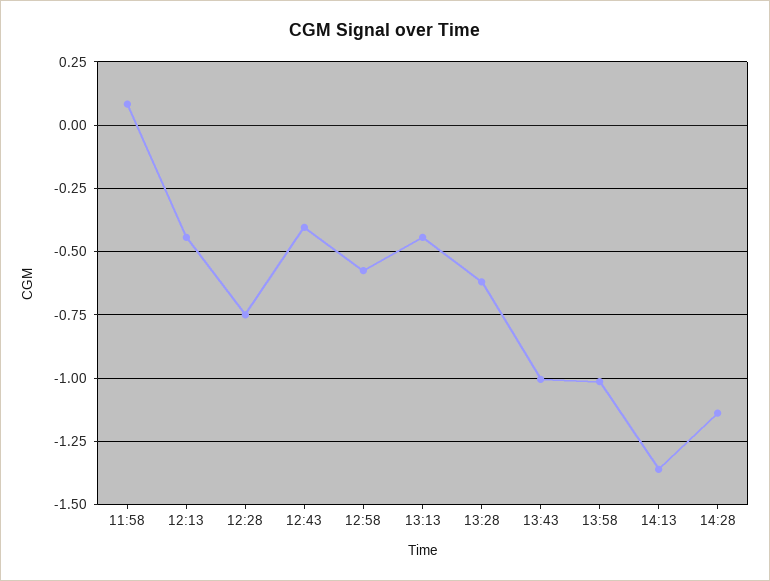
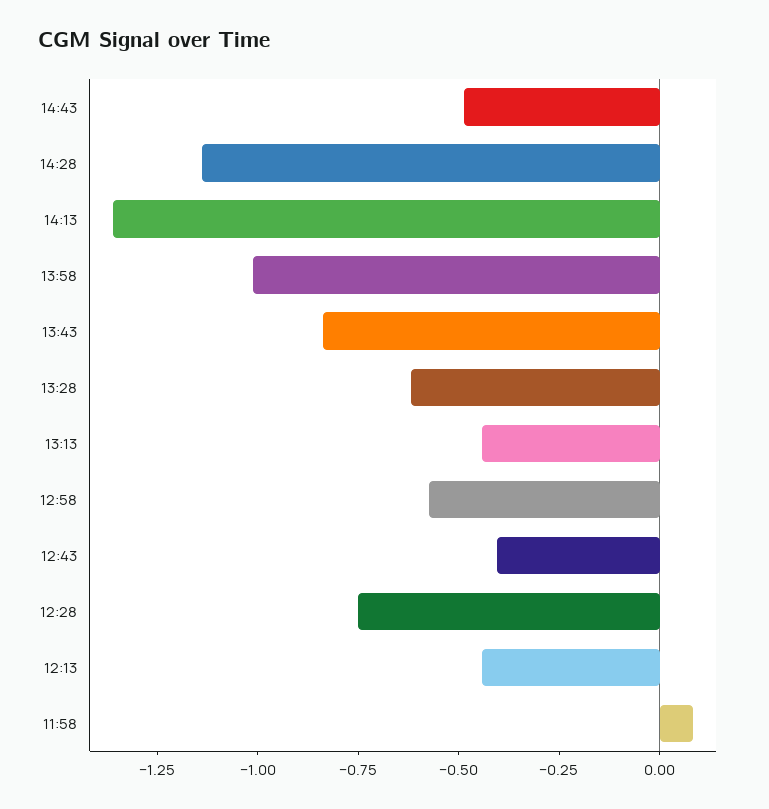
13:43: -1 -> -0.85
14:43: none -> -0.5

